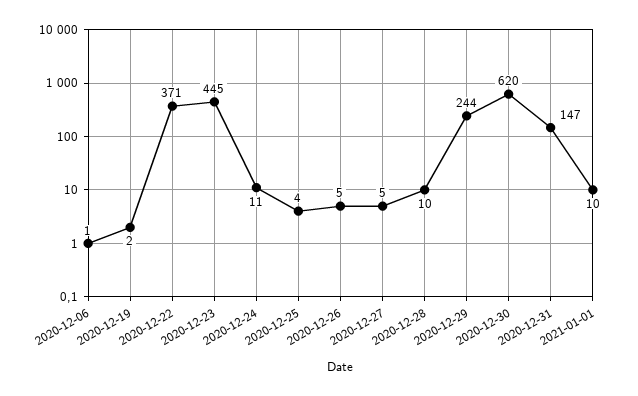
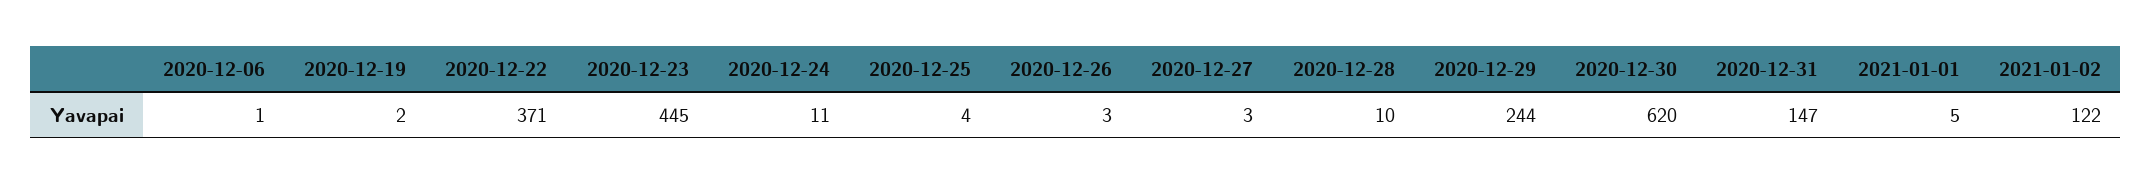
2020-12-26: 5 -> 3
2020-12-27: 5 -> 3
2021-01-01: 10 -> 5
2021-01-02: none -> 122

